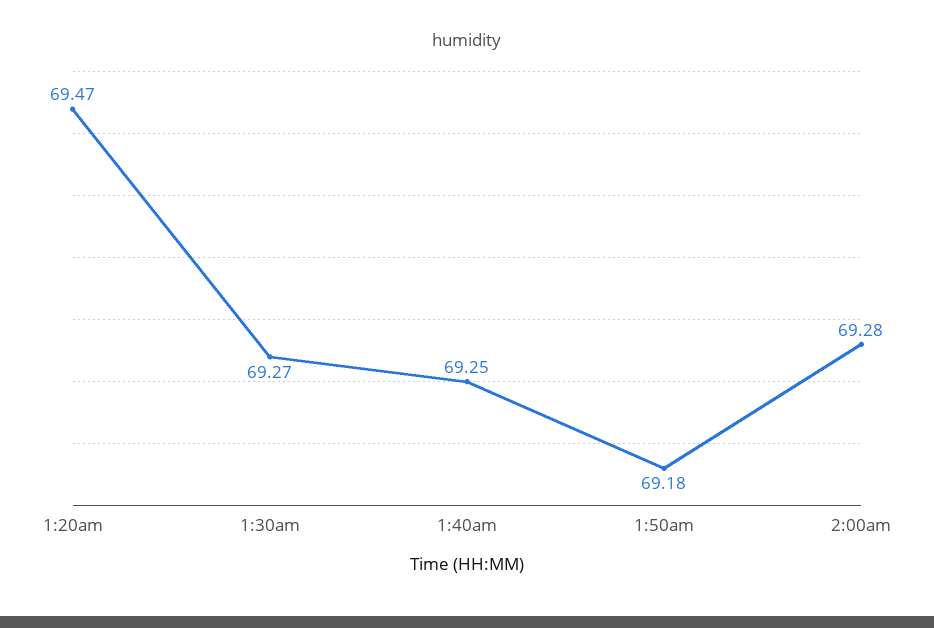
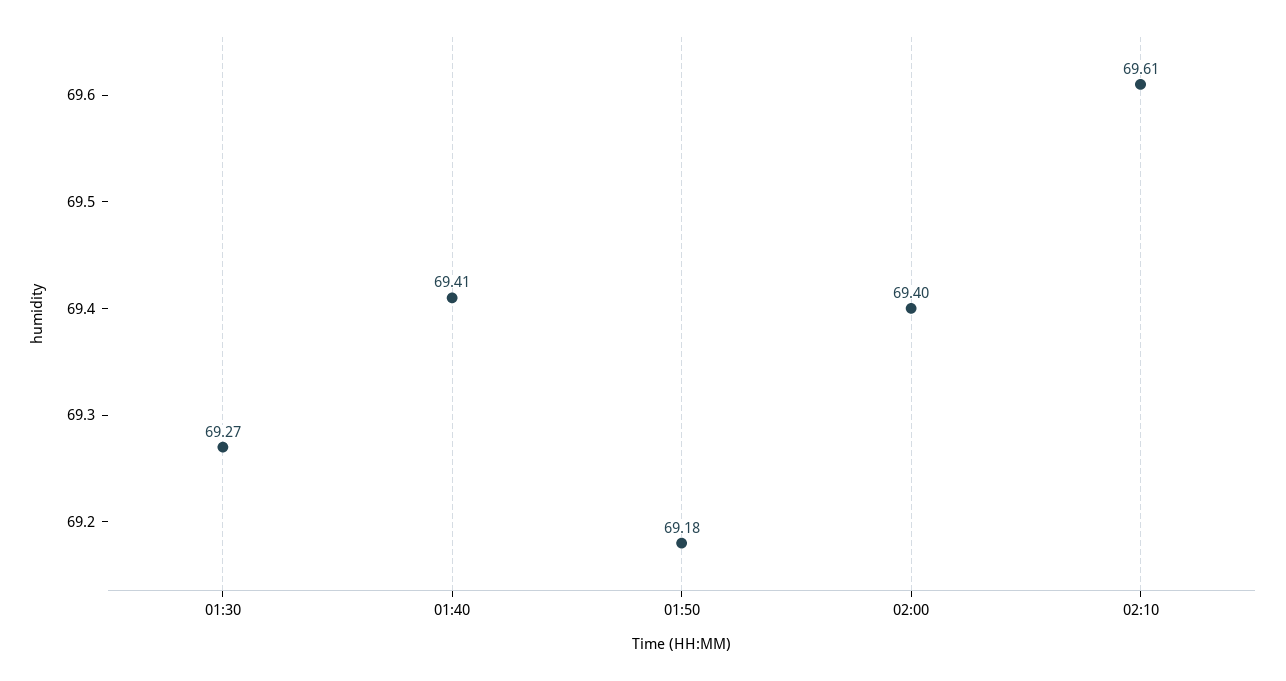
1:20am: 69.47 -> none
1:40am: 69.25 -> 69.41
2:00am: 69.28 -> 69.4
02:10: none -> 69.61

